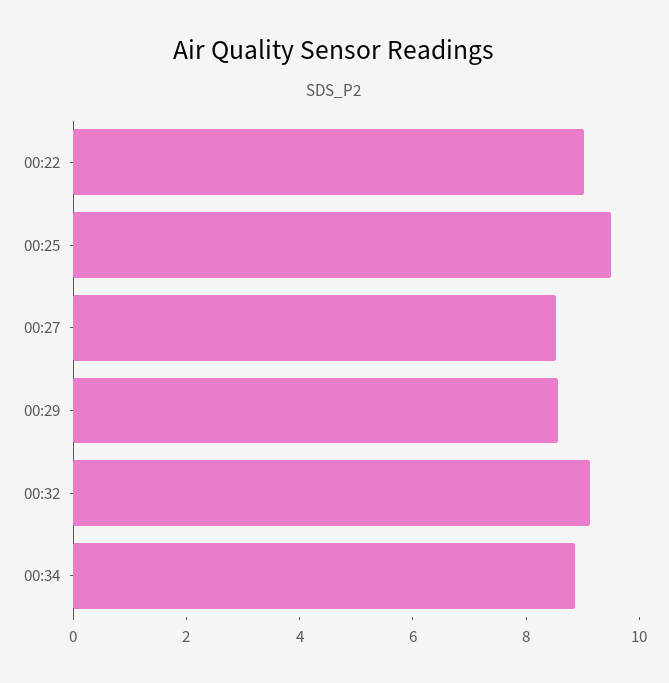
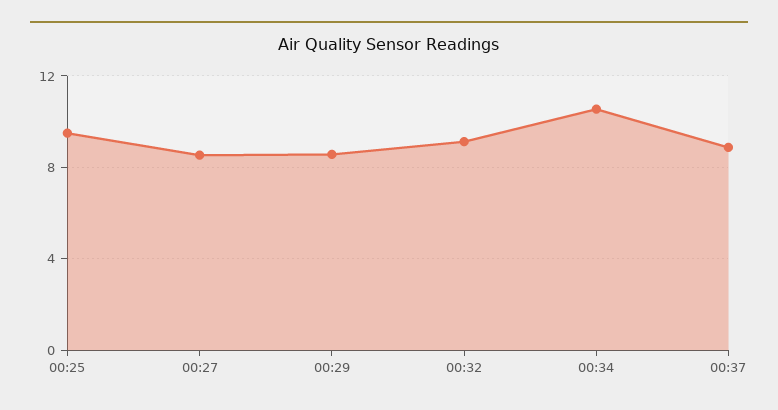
00:22: 9 -> none
00:34: 9 -> 10.5
00:37: none -> 9

